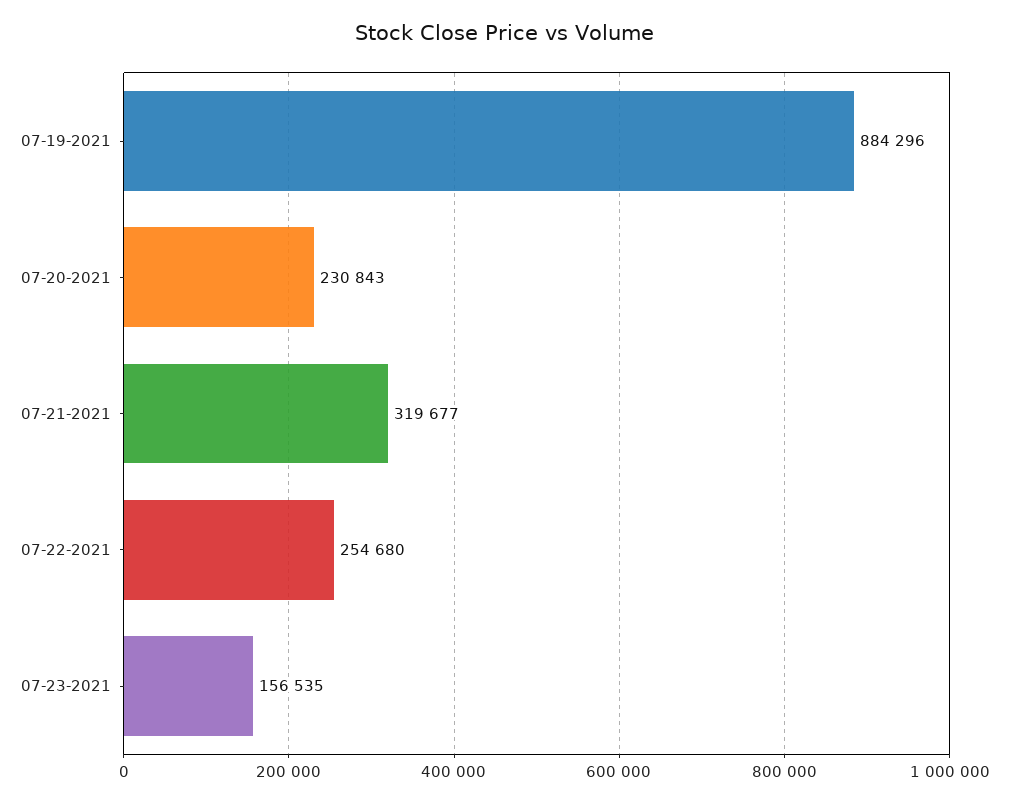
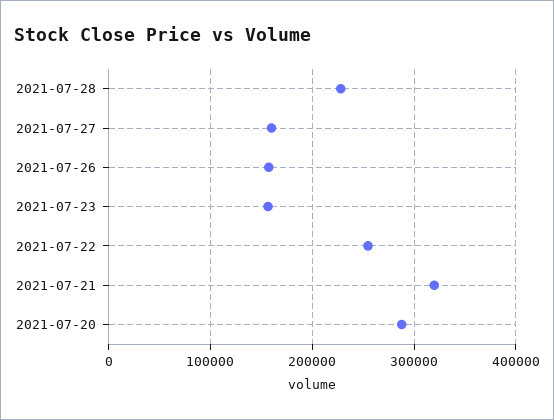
07-19-2021: 884296 -> none
07-20-2021: 230843 -> 290000
2021-07-28: none -> 230000
2021-07-27: none -> 160000
2021-07-26: none -> 160000

